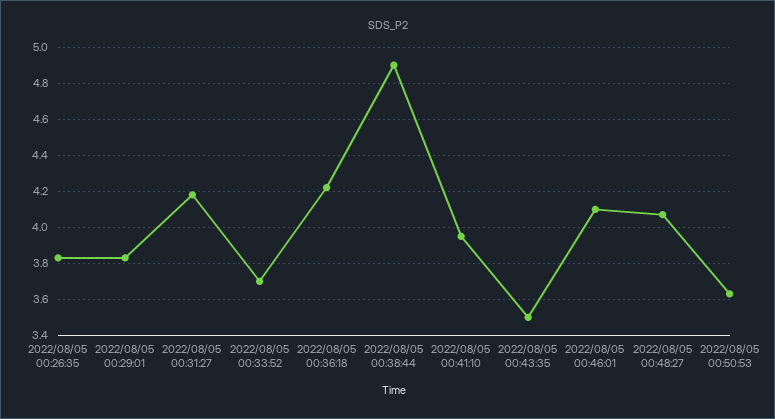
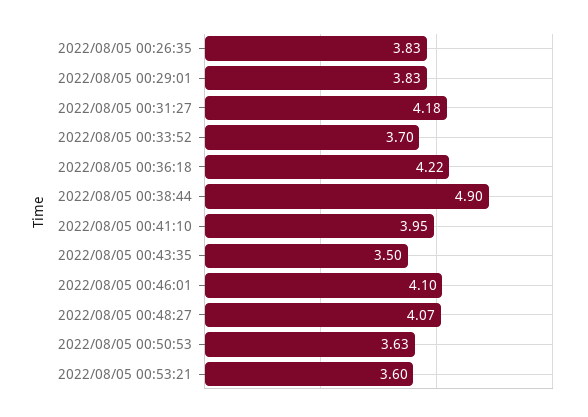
2022/08/05 00:53:21: none -> 3.6

